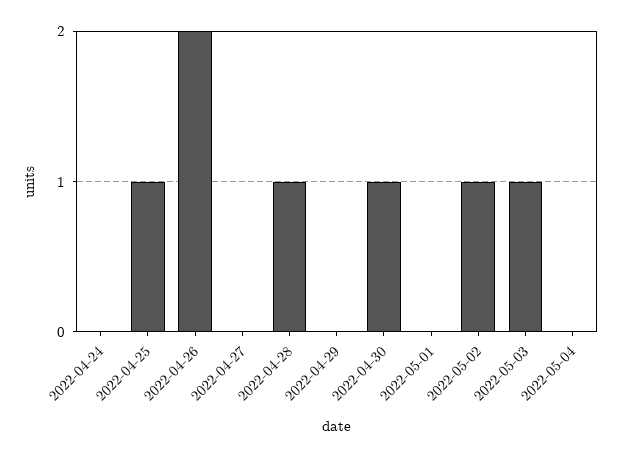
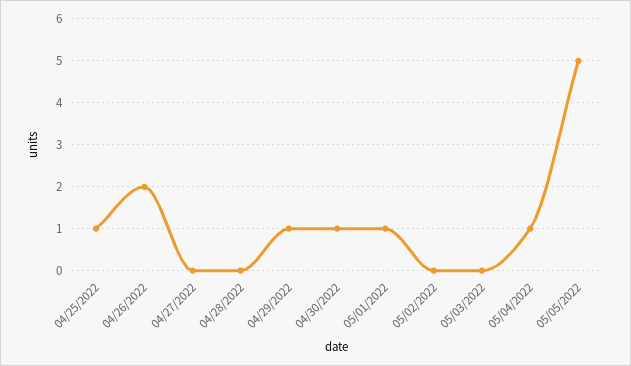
2022-04-24: 0 -> none
2022-04-28: 1 -> 0
2022-04-29: 0 -> 1
2022-05-01: 0 -> 1
2022-05-02: 1 -> 0
2022-05-03: 1 -> 0
2022-05-04: 0 -> 1
05/05/2022: none -> 5

